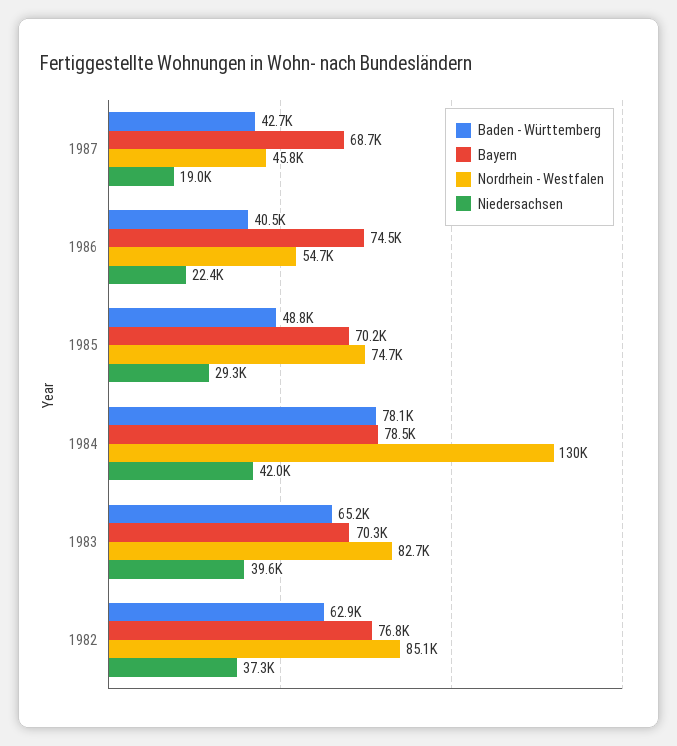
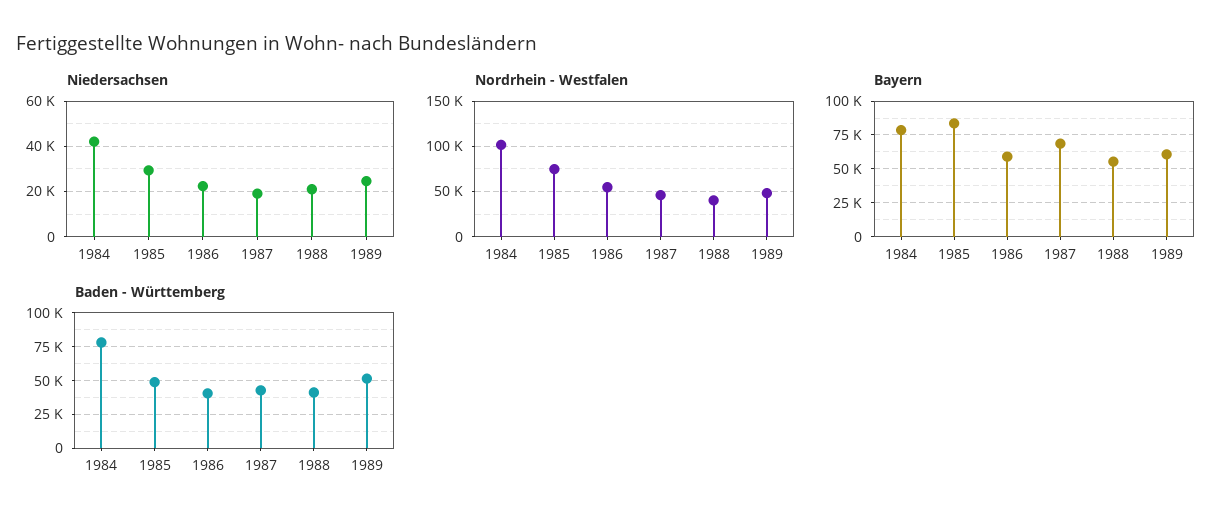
Bayern, 1986: 74500 -> 60000
Bayern, 1985: 70200 -> 85000
Nordrhein - Westfalen, 1984: 130000 -> 100000
Baden - Württemberg, 1983: 65200 -> none
Bayern, 1983: 70300 -> none
Nordrhein - Westfalen, 1983: 82700 -> none
Niedersachsen, 1983: 39600 -> none
Baden - Württemberg, 1982: 62900 -> none
Bayern, 1982: 76800 -> none
Nordrhein - Westfalen, 1982: 85100 -> none
Niedersachsen, 1982: 37300 -> none
Niedersachsen, 1988: none -> 20000
Niedersachsen, 1989: none -> 25000
Nordrhein - Westfalen, 1988: none -> 40000
Nordrhein - Westfalen, 1989: none -> 50000
Bayern, 1988: none -> 55000
Bayern, 1989: none -> 60000
Baden - Württemberg, 1988: none -> 40000
Baden - Württemberg, 1989: none -> 50000

